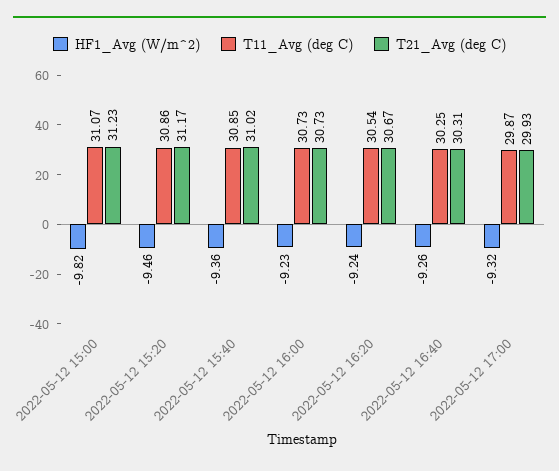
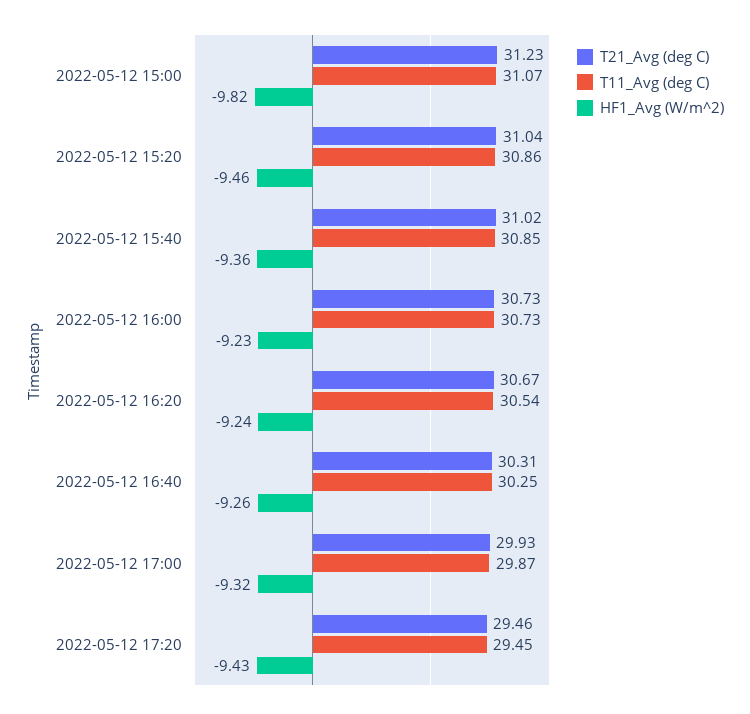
T21_Avg (deg C), 2022-05-12 15:20: 31.17 -> 31.04
T21_Avg (deg C), 2022-05-12 17:20: none -> 29.46
T11_Avg (deg C), 2022-05-12 17:20: none -> 29.45
HF1_Avg (W/m^2), 2022-05-12 17:20: none -> -9.43

